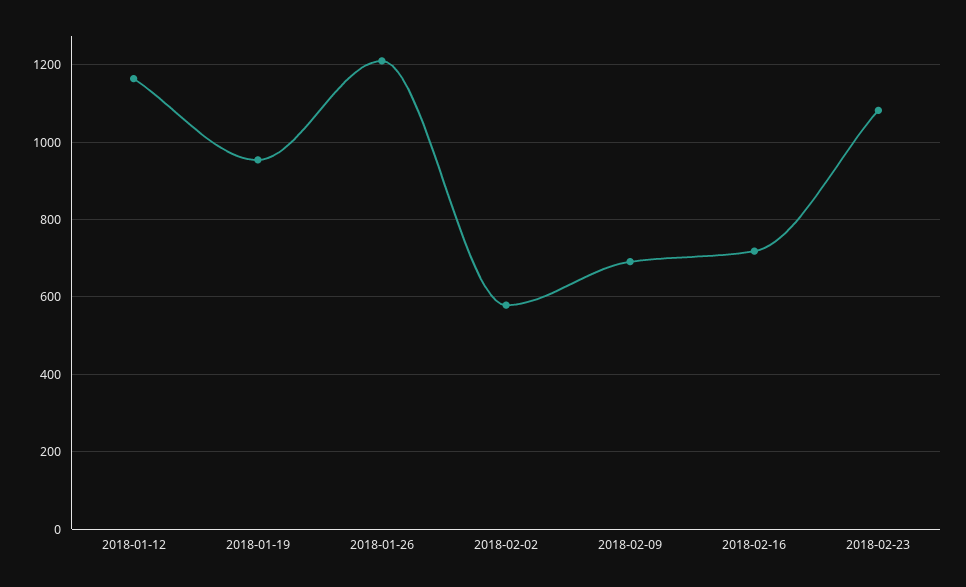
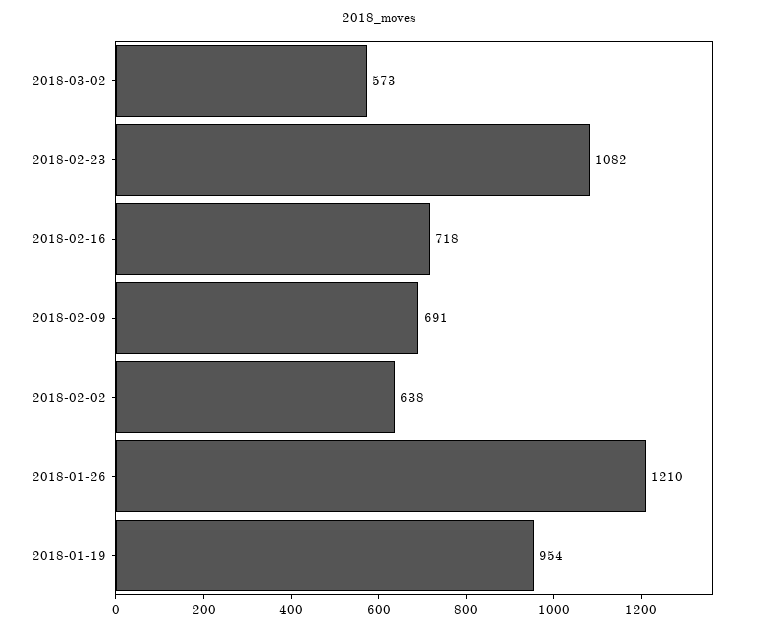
2018-01-12: 1160 -> none
2018-02-02: 580 -> 638
2018-03-02: none -> 573

